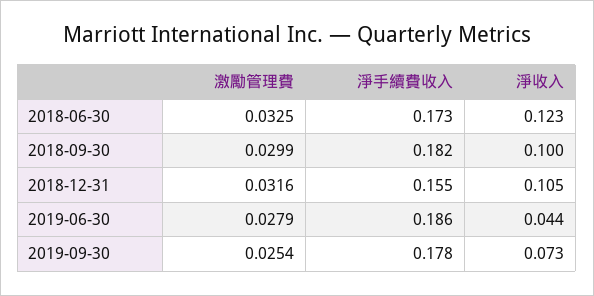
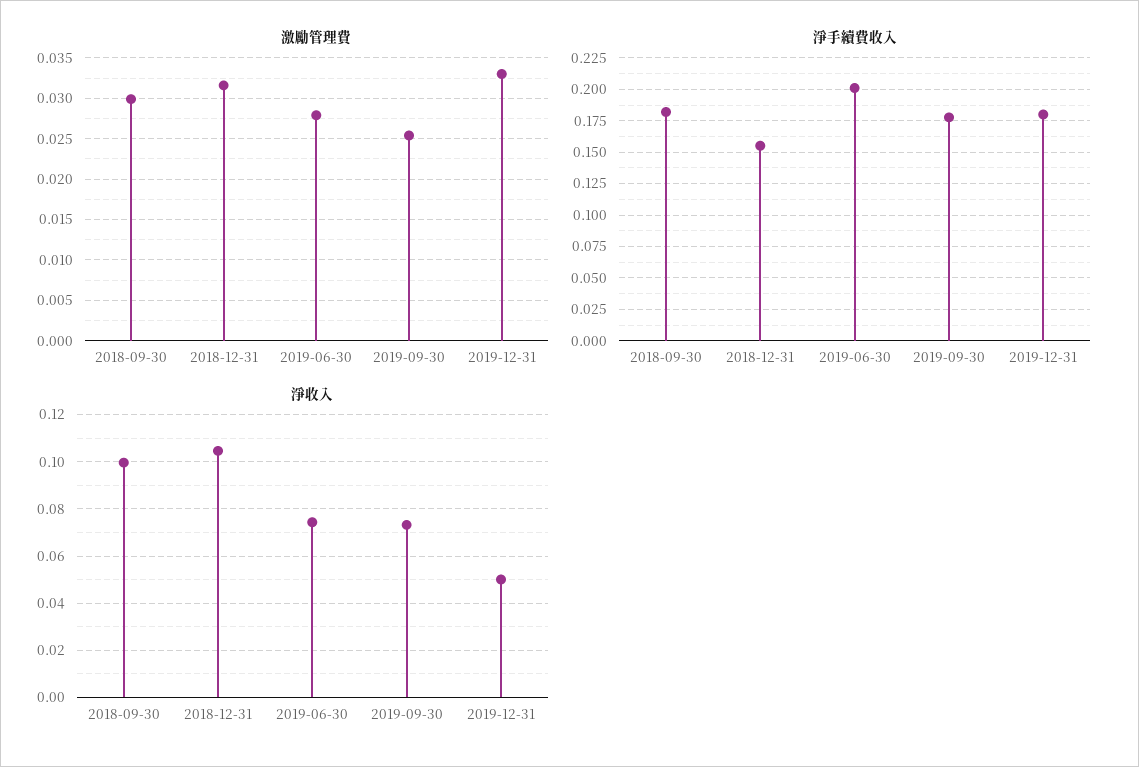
激勵管理費, 2018-06-30: 0.0325 -> none
淨手續費收入, 2018-06-30: 0.173 -> none
淨收入, 2018-06-30: 0.123 -> none
淨手續費收入, 2019-06-30: 0.186 -> 0.2
淨收入, 2019-06-30: 0.044 -> 0.075
激勵管理費, 2019-12-31: none -> 0.033
淨手續費收入, 2019-12-31: none -> 0.18
淨收入, 2019-12-31: none -> 0.05

